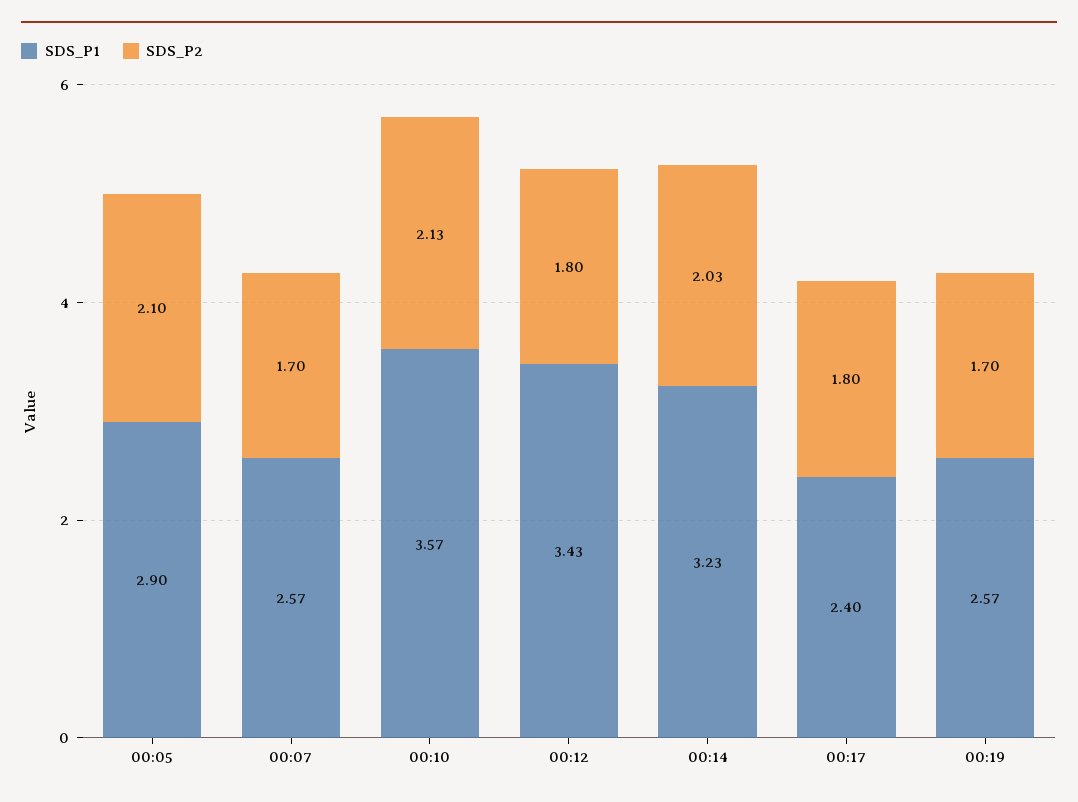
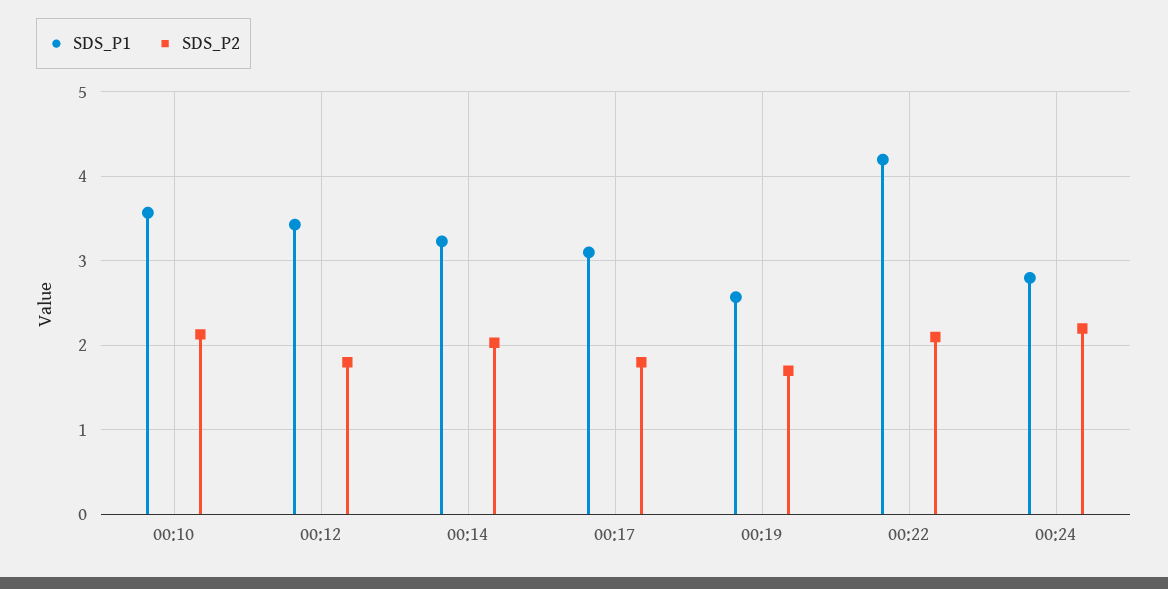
SDS_P1, 00:05: 2.9 -> none
SDS_P2, 00:05: 2.1 -> none
SDS_P1, 00:07: 2.57 -> none
SDS_P2, 00:07: 1.7 -> none
SDS_P1, 00:17: 2.4 -> 3.1
SDS_P1, 00:22: none -> 4.2
SDS_P2, 00:22: none -> 2.1
SDS_P1, 00:24: none -> 2.8
SDS_P2, 00:24: none -> 2.2

